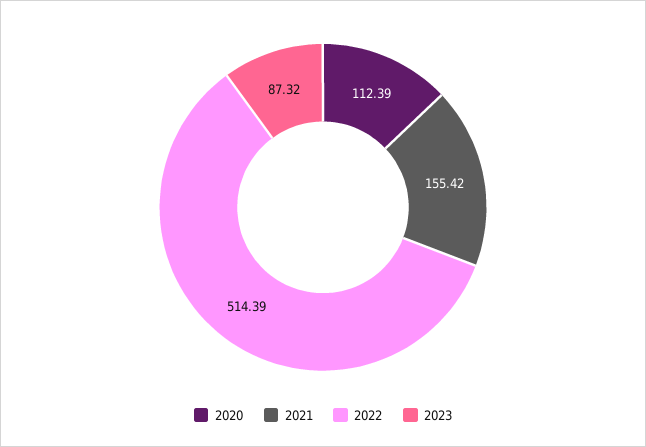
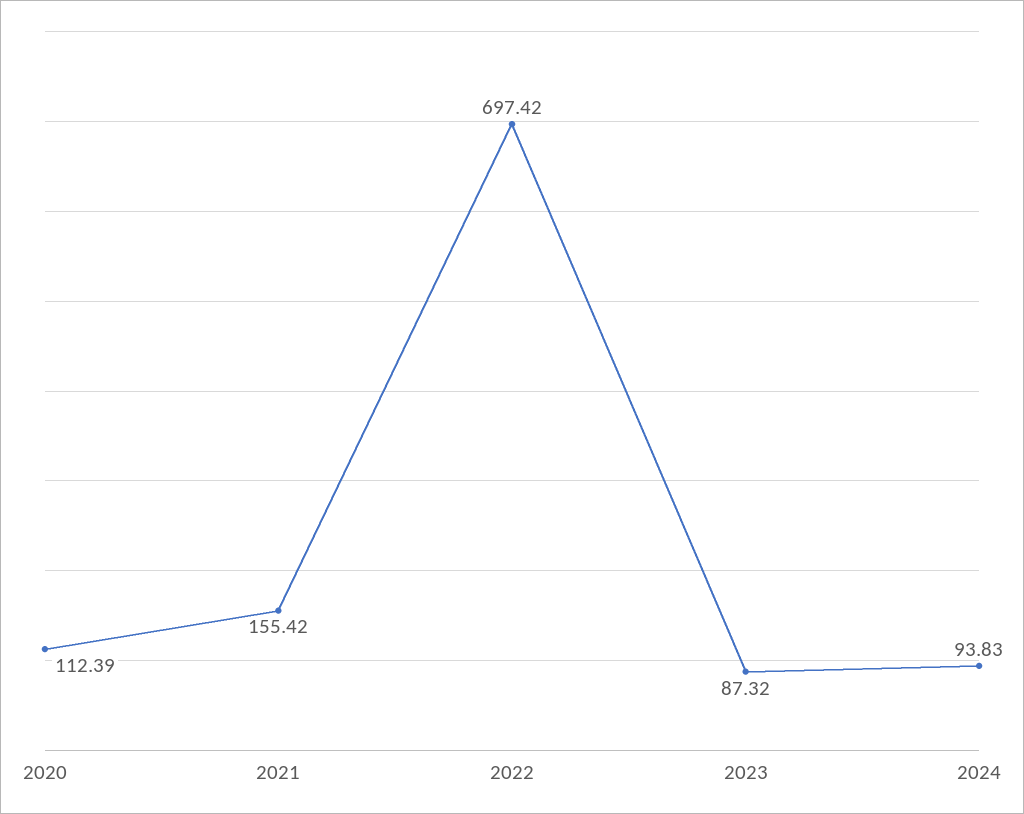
2022: 514.39 -> 697.42
2024: none -> 93.83

